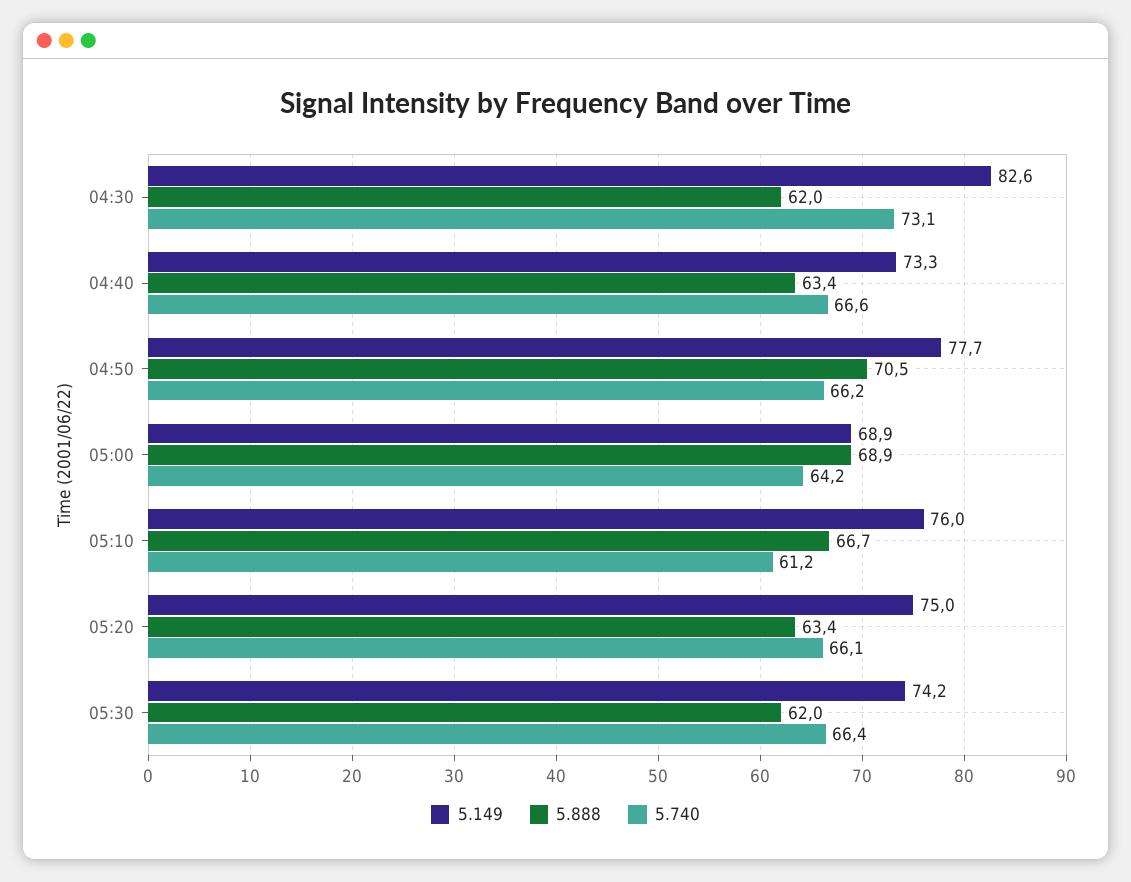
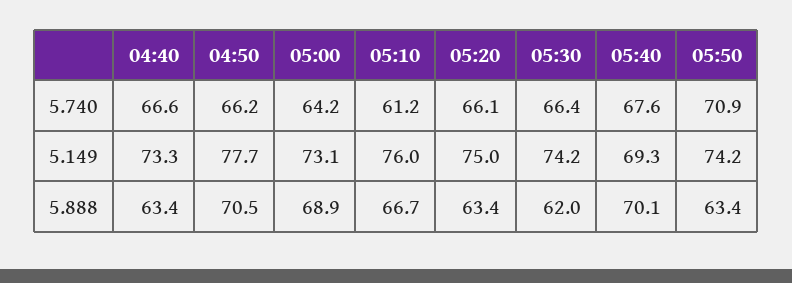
5.149, 04:30: 82.6 -> none
5.888, 04:30: 62 -> none
5.740, 04:30: 73.1 -> none
5.149, 05:00: 68.9 -> 73.1
5.740, 05:40: none -> 67.6
5.740, 05:50: none -> 70.9
5.149, 05:40: none -> 69.3
5.149, 05:50: none -> 74.2
5.888, 05:40: none -> 70.1
5.888, 05:50: none -> 63.4

